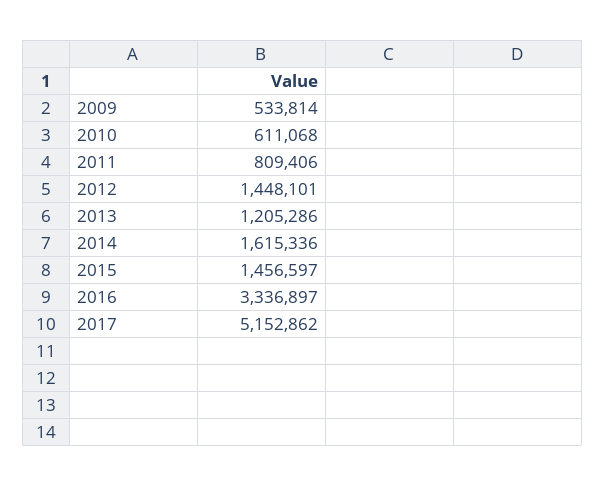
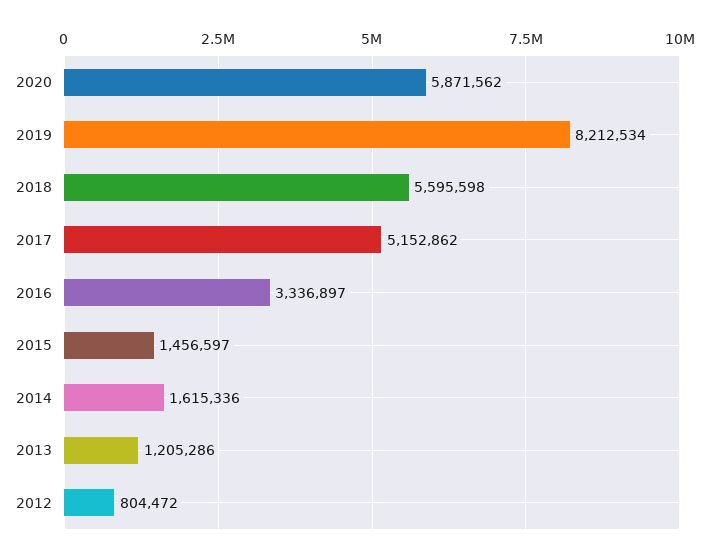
2009: 533814 -> none
2010: 611068 -> none
2011: 809406 -> none
2012: 1448101 -> 804472
2020: none -> 5871562
2019: none -> 8212534
2018: none -> 5595598

